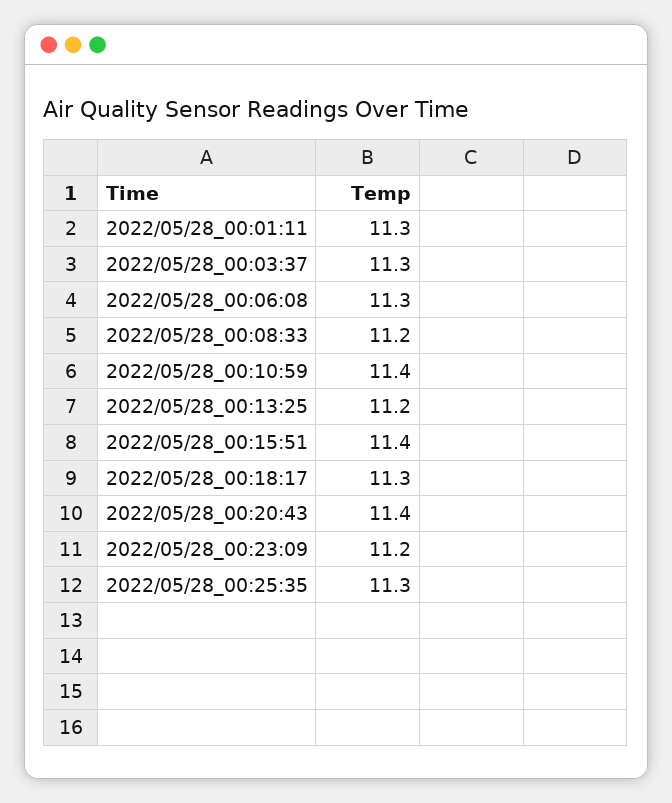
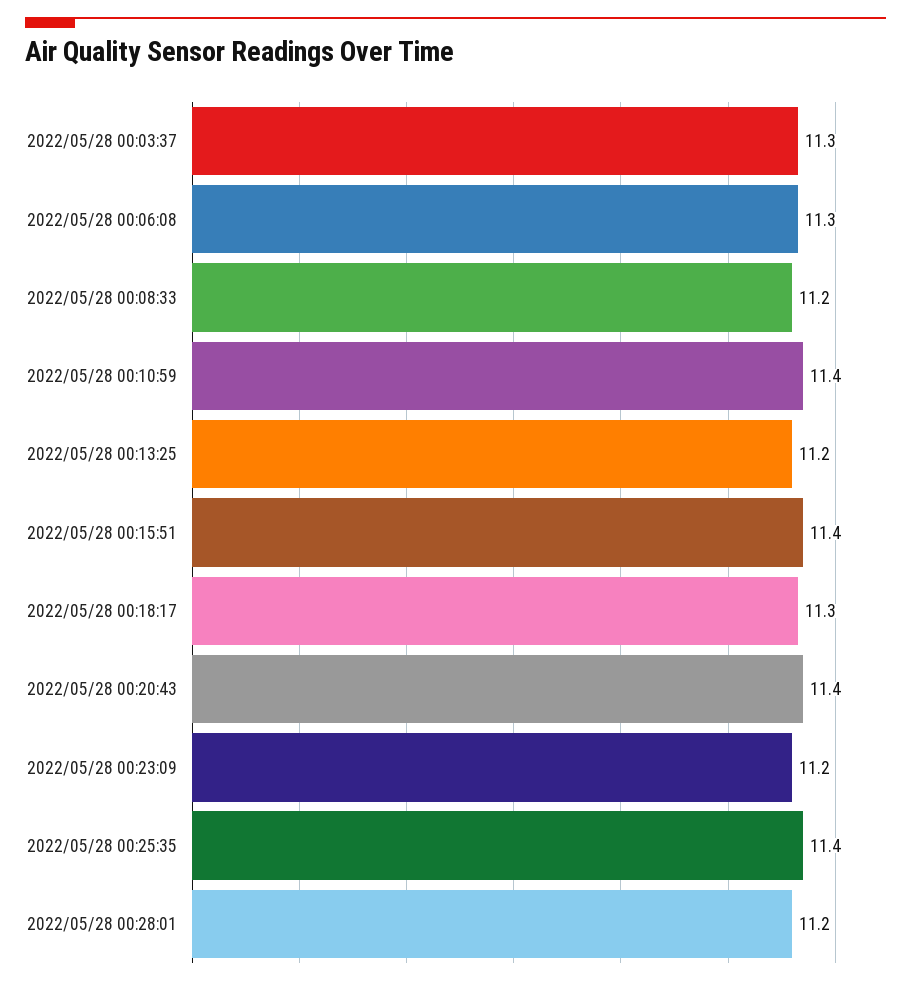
2022/05/28_00:01:11: 11.3 -> none
2022/05/28_00:25:35: 11.3 -> 11.4
2022/05/28 00:28:01: none -> 11.2

